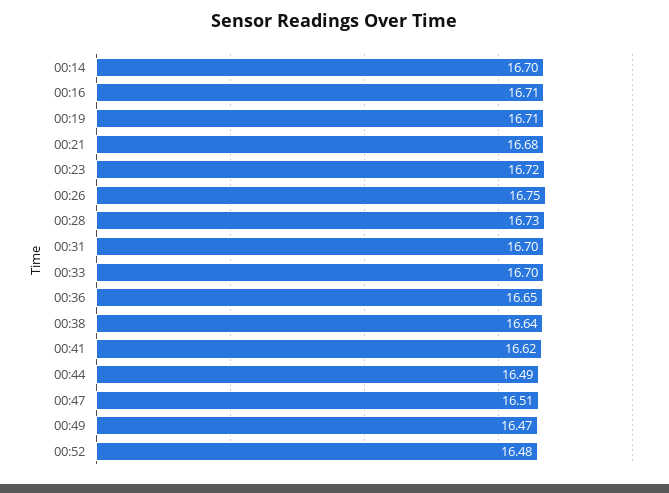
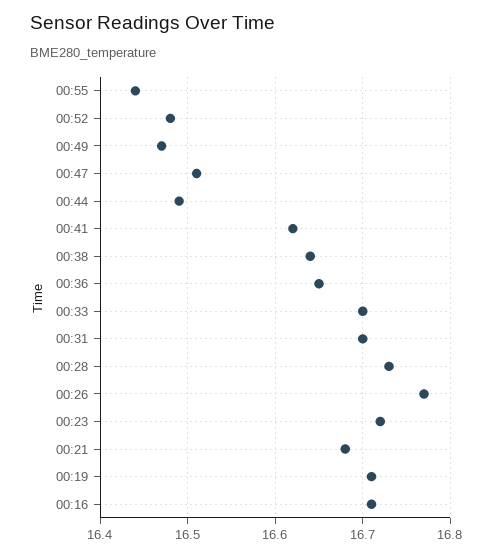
00:14: 16.7 -> none
00:26: 16.75 -> 16.77
00:55: none -> 16.44

